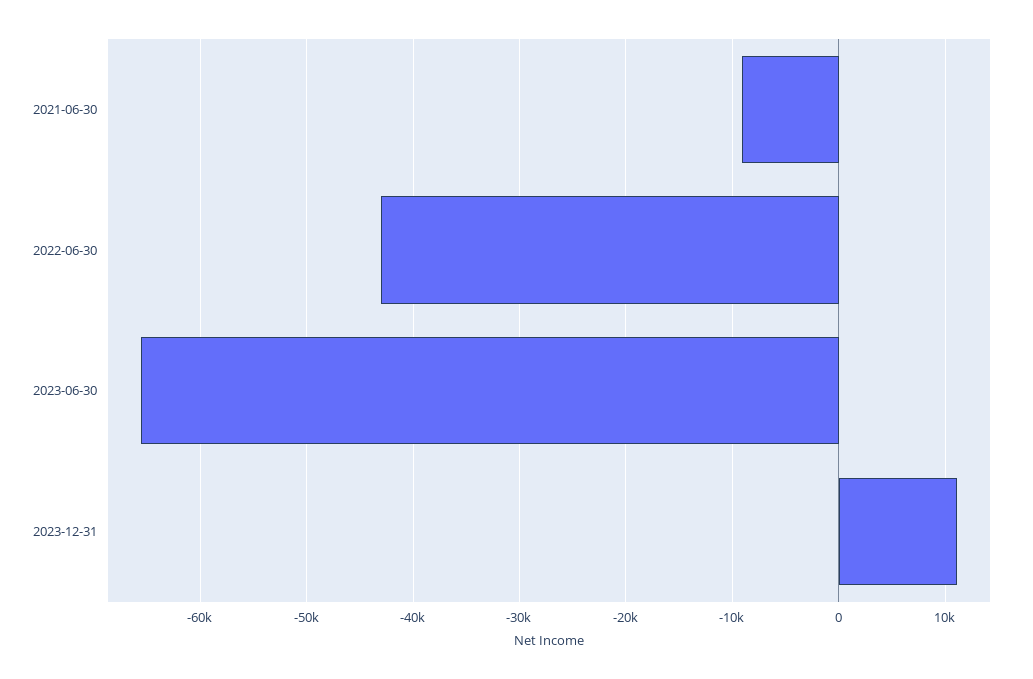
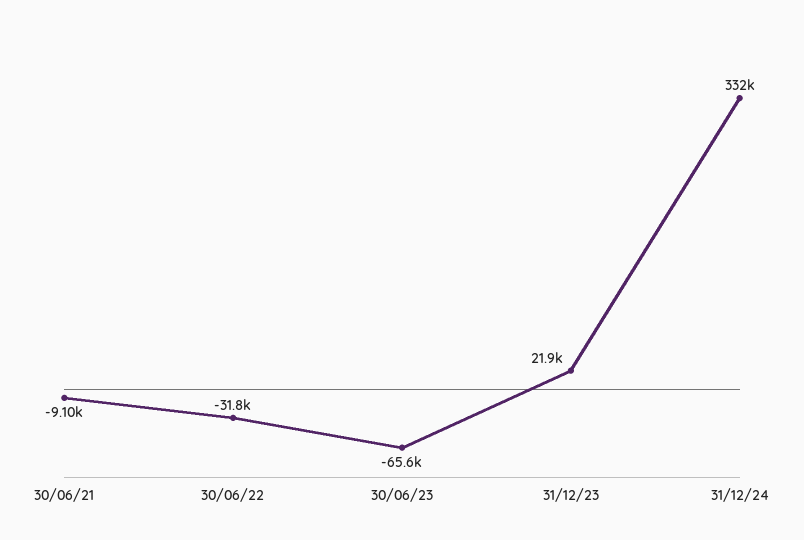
2022-06-30: -43000 -> -31800
2023-12-31: 11000 -> 21900
31/12/24: none -> 332000

